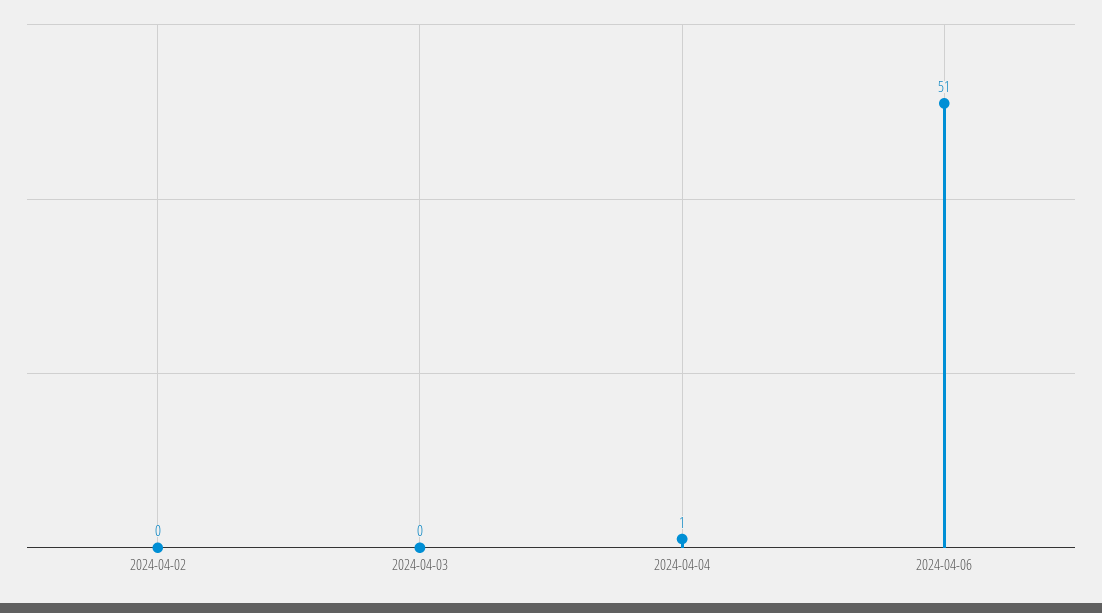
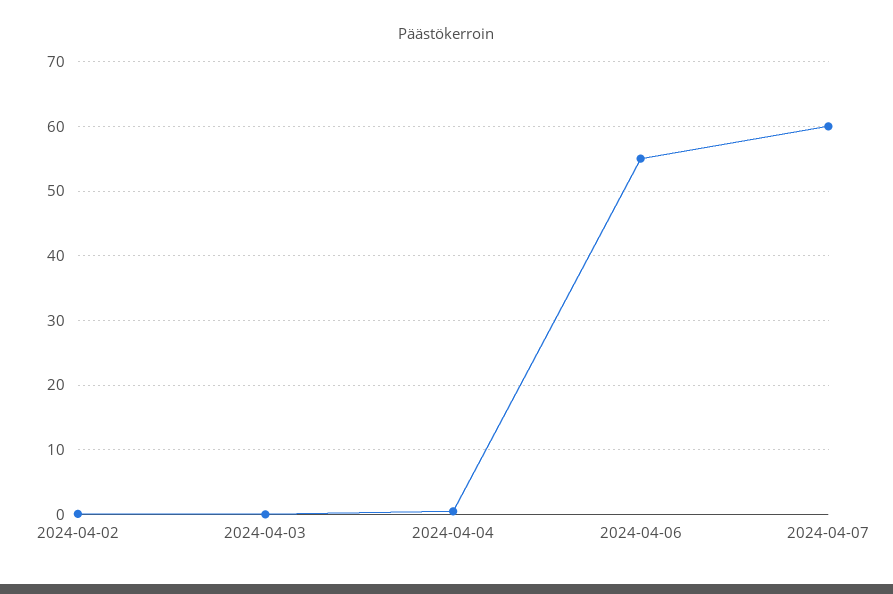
2024-04-06: 51 -> 55
2024-04-07: none -> 60

